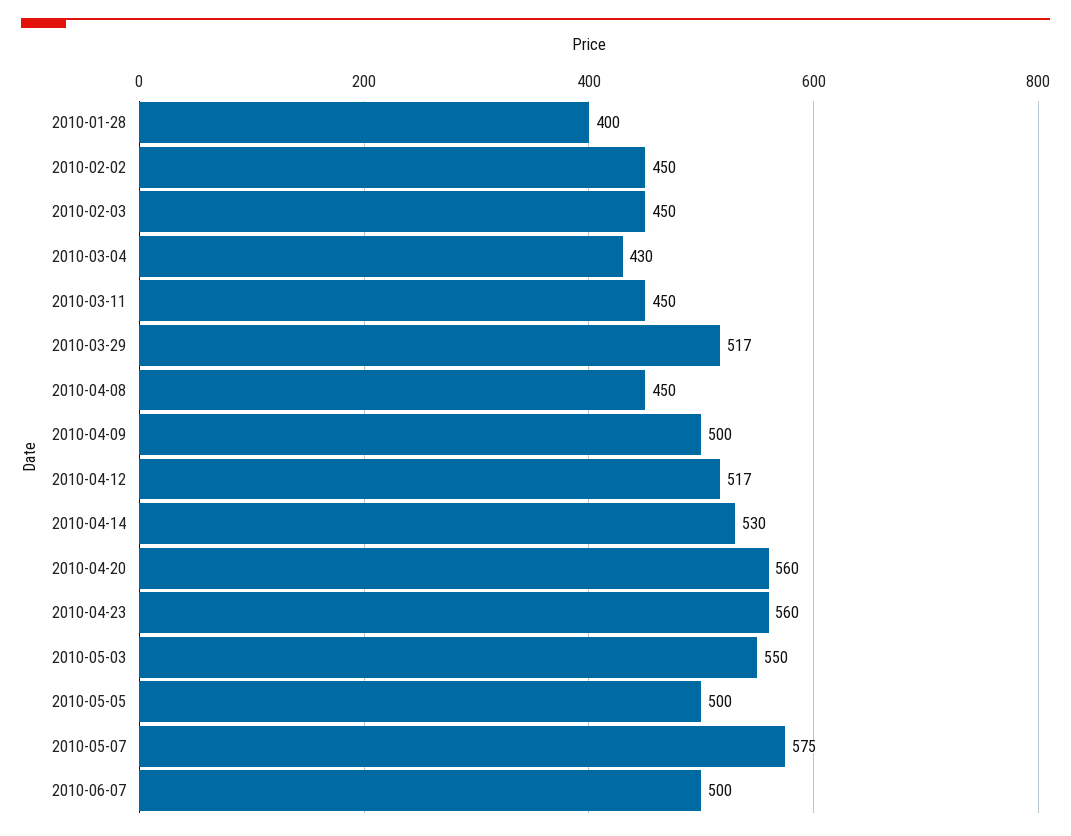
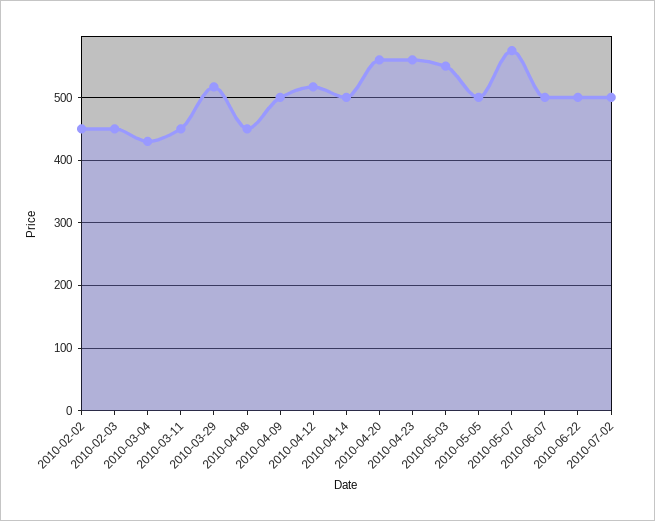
2010-01-28: 400 -> none
2010-04-14: 530 -> 500
2010-06-22: none -> 500
2010-07-02: none -> 500

